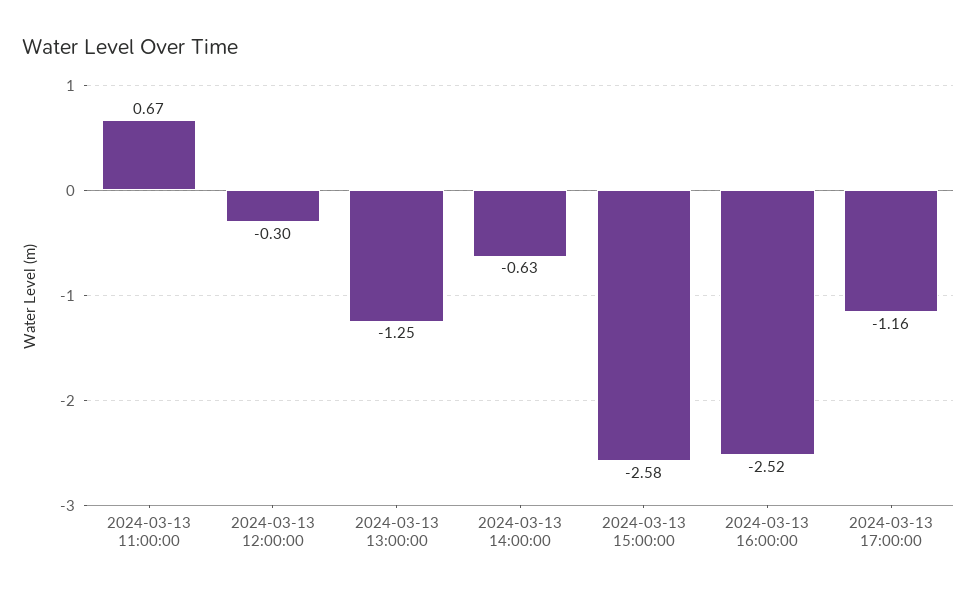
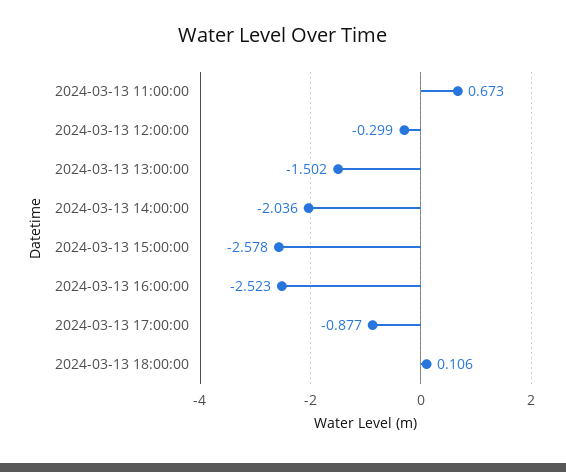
2024-03-13 13:00:00: -1.25 -> -1.502
2024-03-13 14:00:00: -0.63 -> -2.036
2024-03-13 17:00:00: -1.16 -> -0.877
2024-03-13 18:00:00: none -> 0.106

